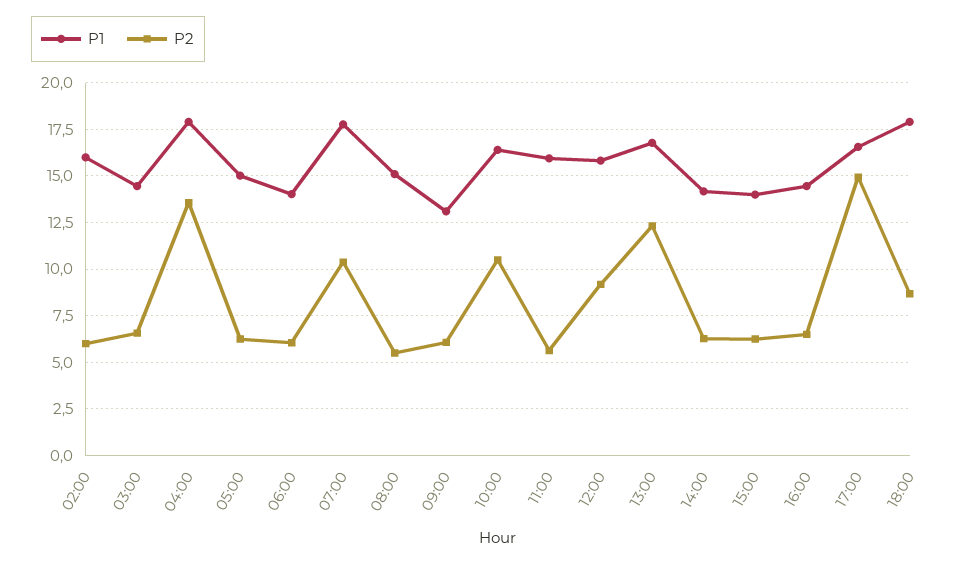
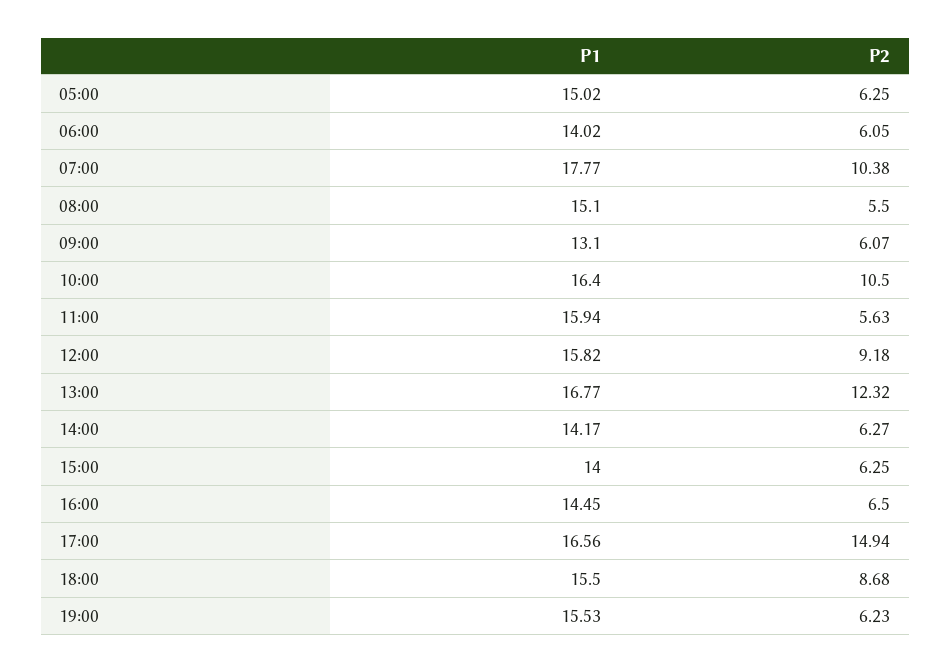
P1, 02:00: 16 -> none
P2, 02:00: 6 -> none
P1, 03:00: 14.5 -> none
P2, 03:00: 6.5 -> none
P1, 04:00: 18 -> none
P2, 04:00: 13.5 -> none
P1, 18:00: 18 -> 15.5
P1, 19:00: none -> 15.53
P2, 19:00: none -> 6.23

